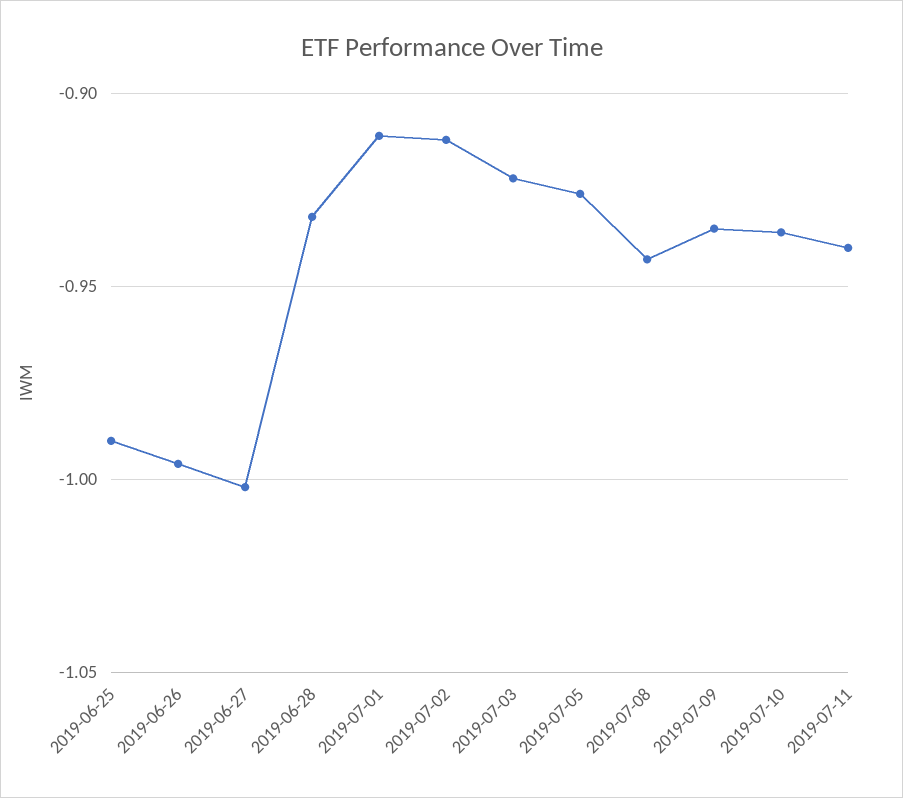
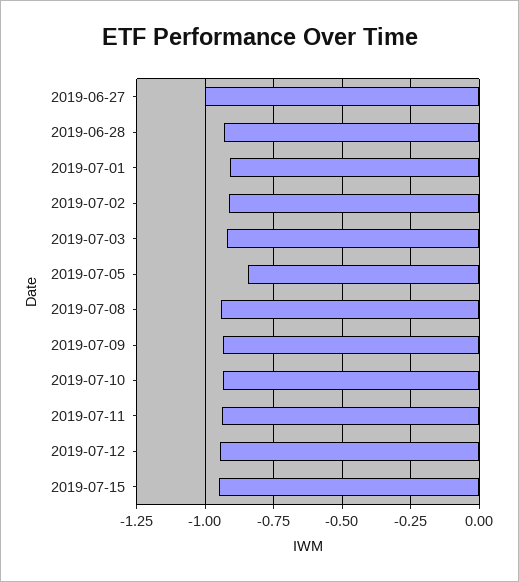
2019-06-25: -0.99 -> none
2019-06-26: -0.995 -> none
2019-07-05: -0.925 -> -0.85
2019-07-12: none -> -0.95
2019-07-15: none -> -0.95

